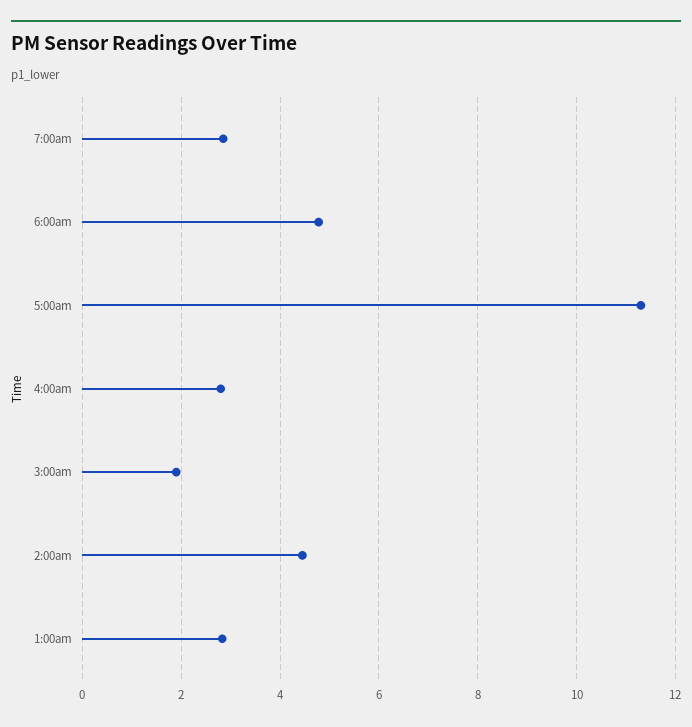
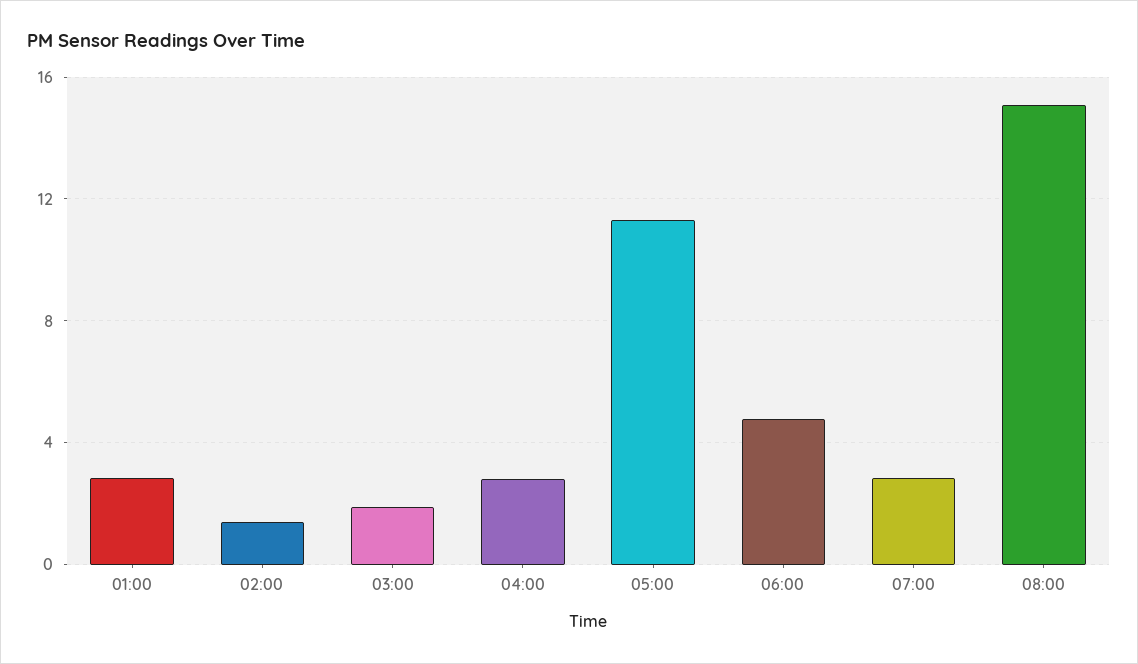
2:00am: 4.4 -> 1.5
08:00: none -> 15

